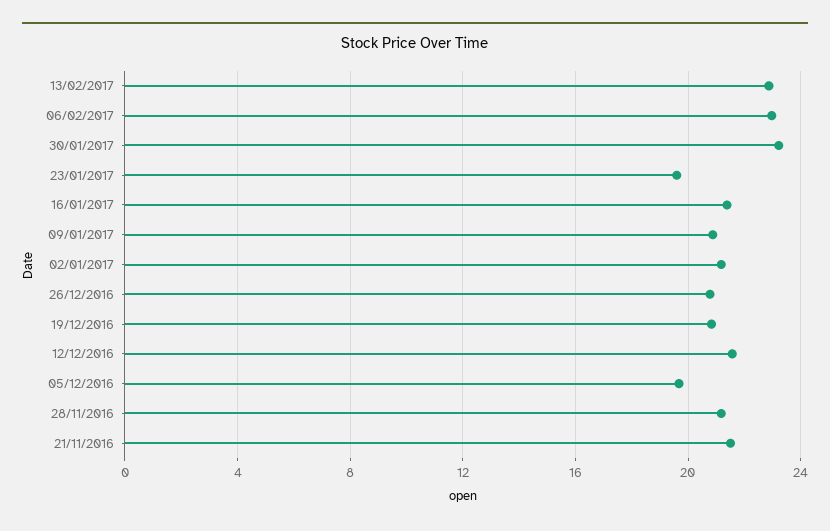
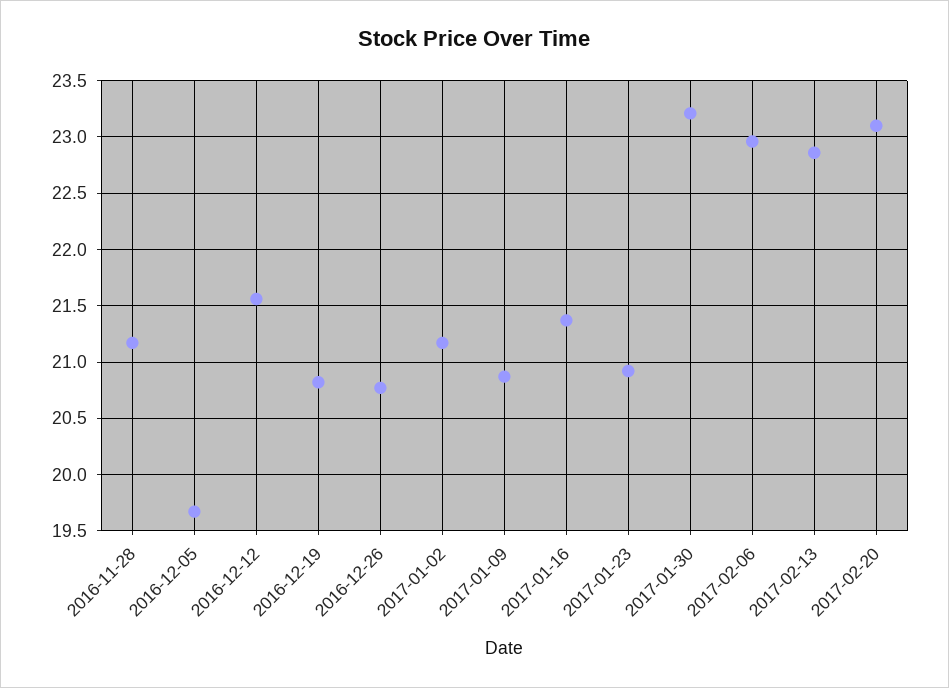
23/01/2017: 19.5 -> 20.9
21/11/2016: 21.5 -> none
2017-02-20: none -> 23.1

